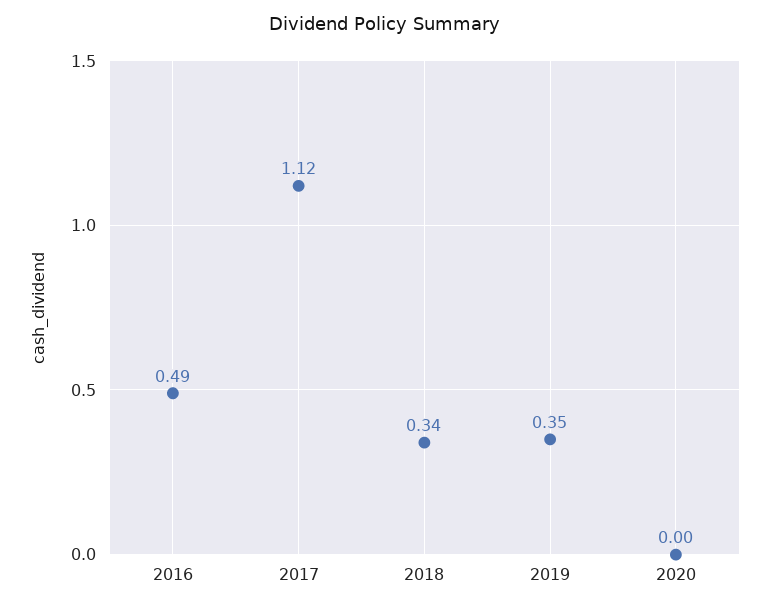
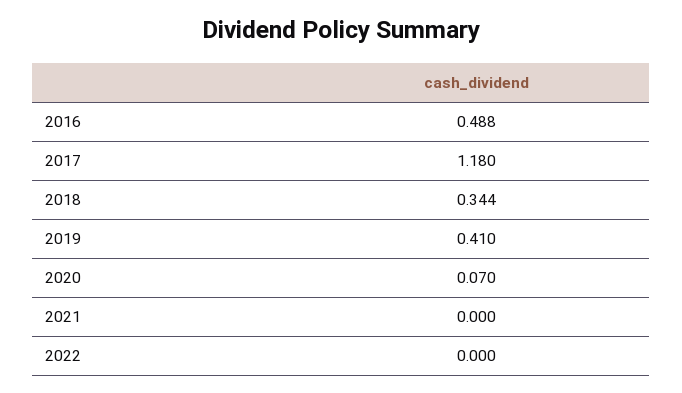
2017: 1.12 -> 1.18
2019: 0.35 -> 0.41
2020: 0 -> 0.07
2021: none -> 0
2022: none -> 0

